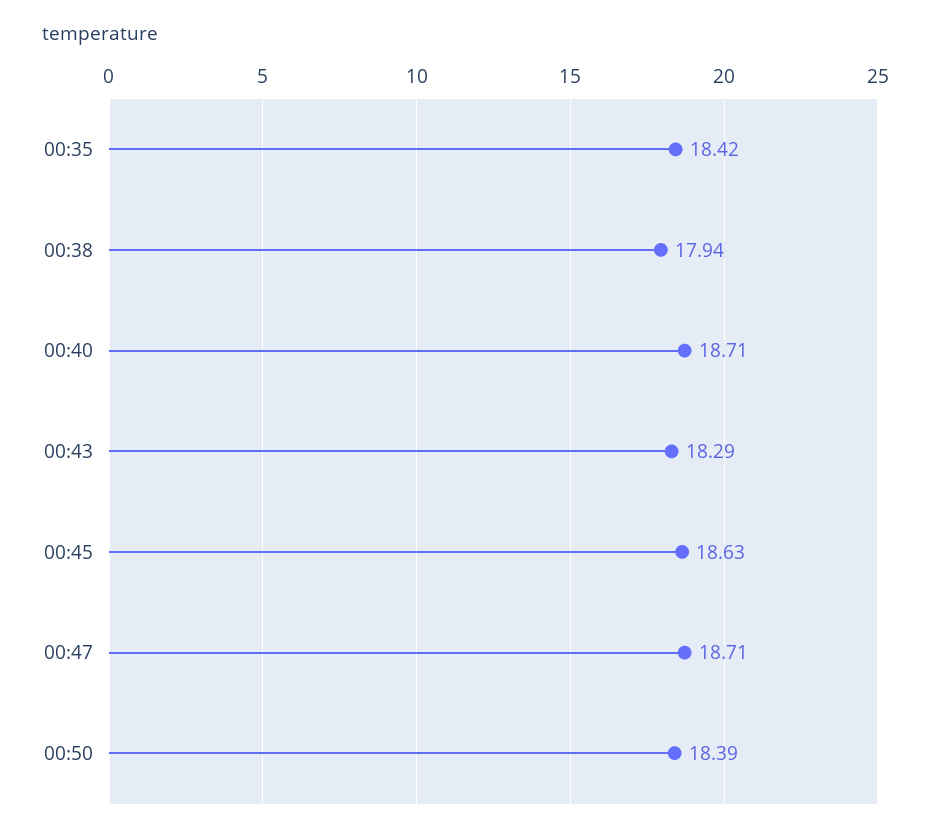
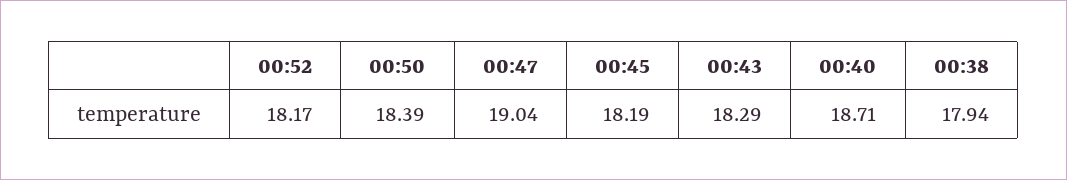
00:35: 18.42 -> none
00:45: 18.63 -> 18.19
00:47: 18.71 -> 19.04
00:52: none -> 18.17

